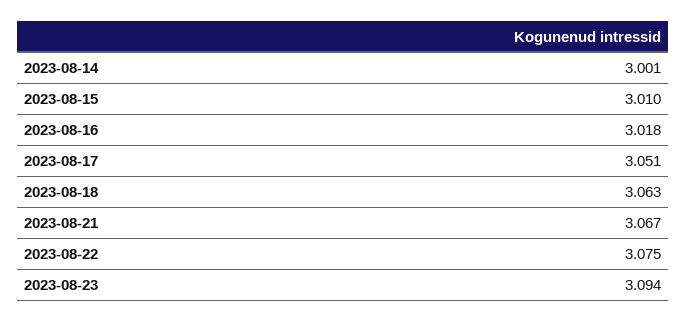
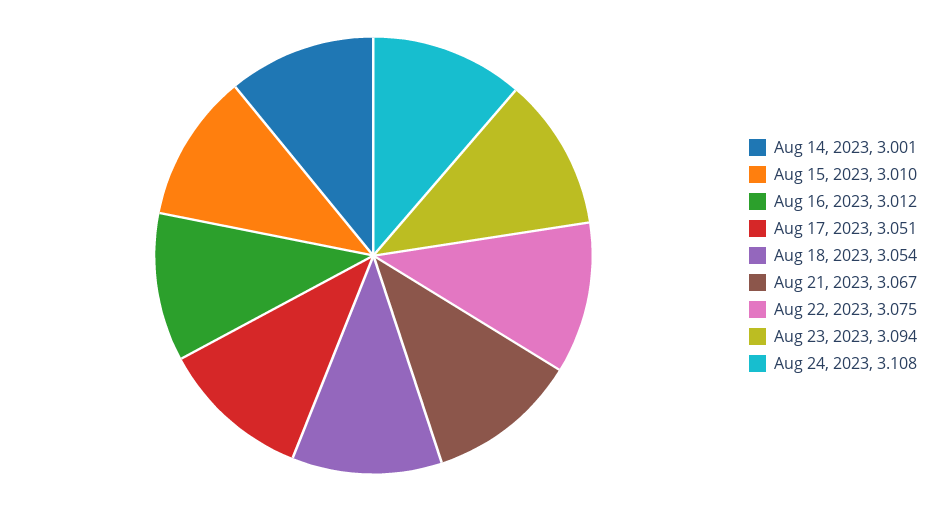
2023-08-16: 3.018 -> 3.012
2023-08-18: 3.063 -> 3.054
Aug 24, 2023: none -> 3.108

